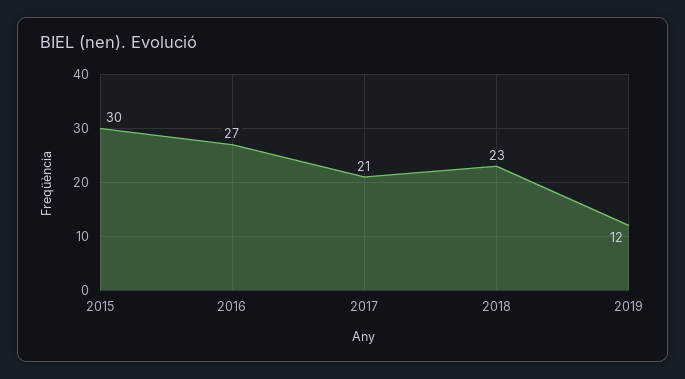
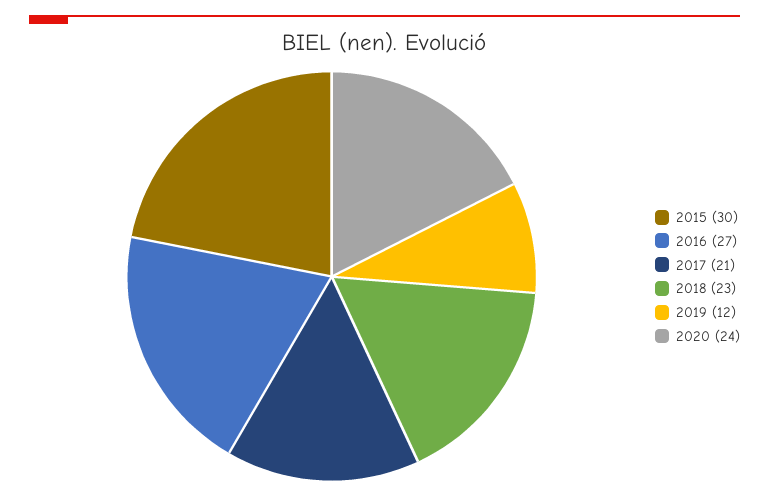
2020: none -> 24

